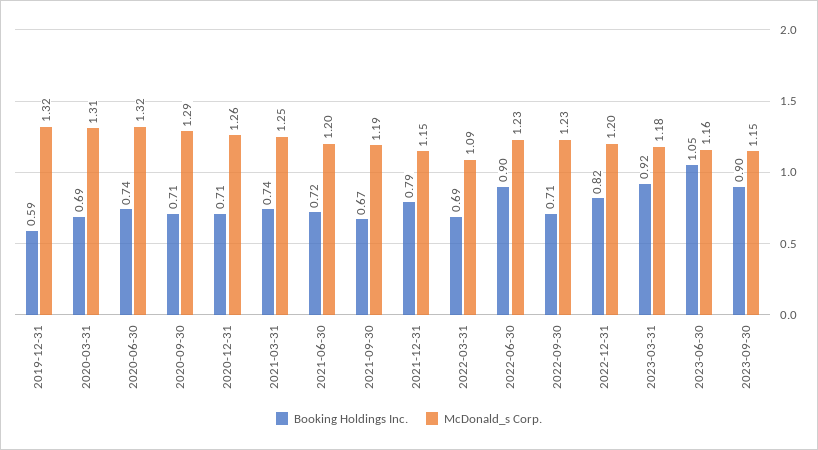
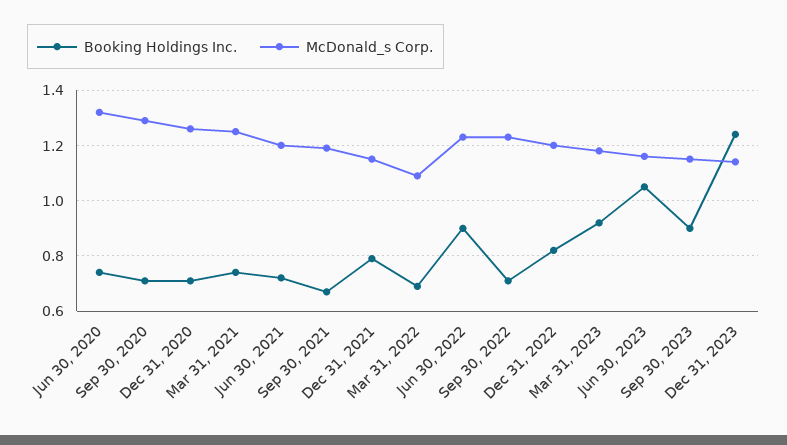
Booking Holdings Inc., 2019-12-31: 0.59 -> none
McDonald_s Corp., 2019-12-31: 1.32 -> none
Booking Holdings Inc., 2020-03-31: 0.69 -> none
McDonald_s Corp., 2020-03-31: 1.31 -> none
Booking Holdings Inc., Dec 31, 2023: none -> 1.25
McDonald_s Corp., Dec 31, 2023: none -> 1.15

